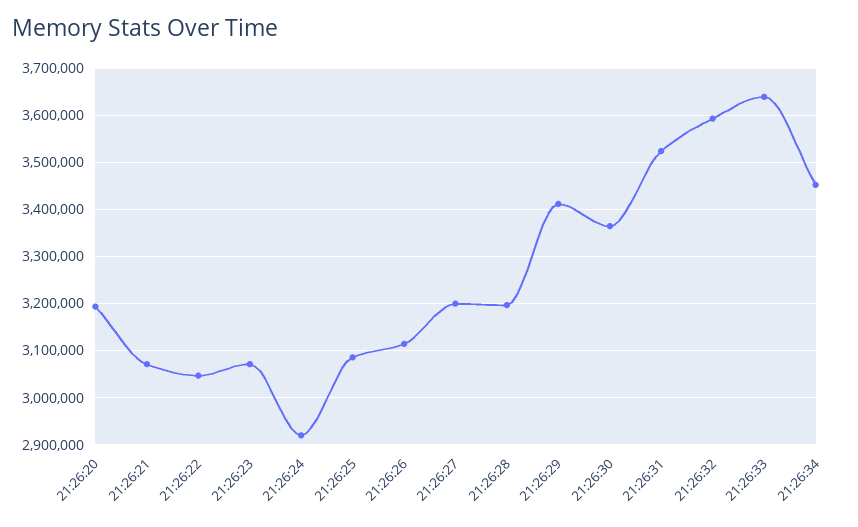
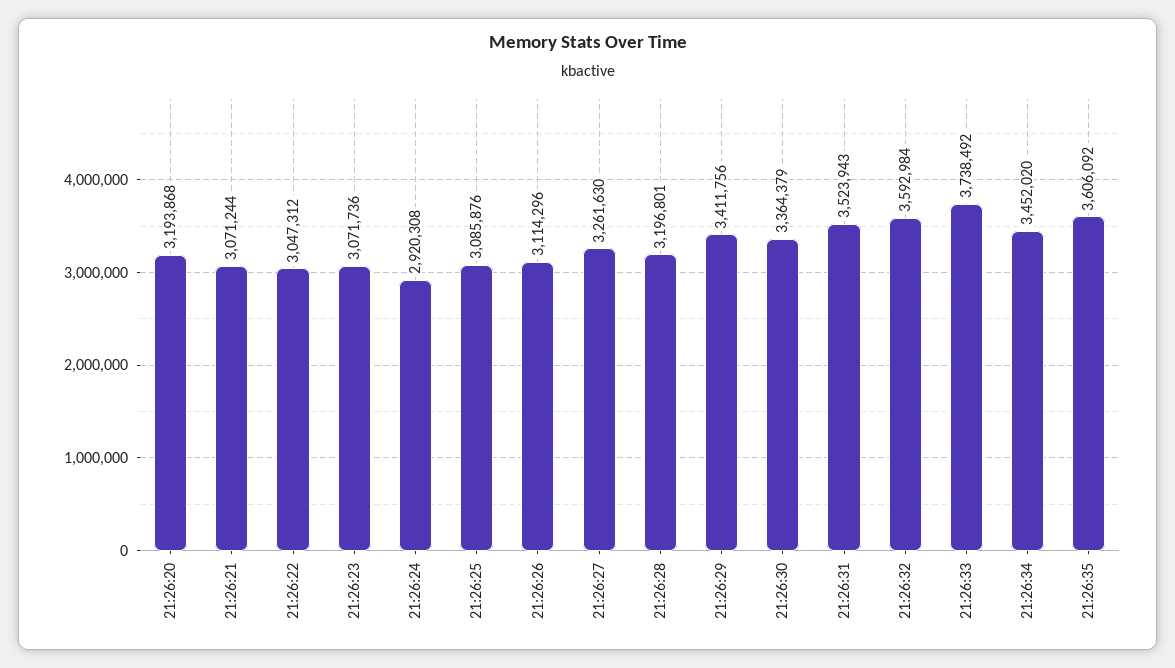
21:26:27: 3200000 -> 3261630
21:26:33: 3640000 -> 3738492
21:26:35: none -> 3606092

